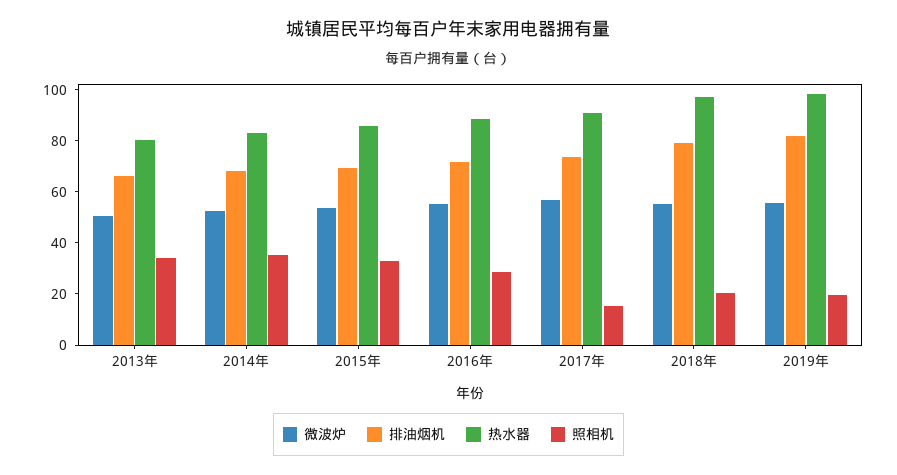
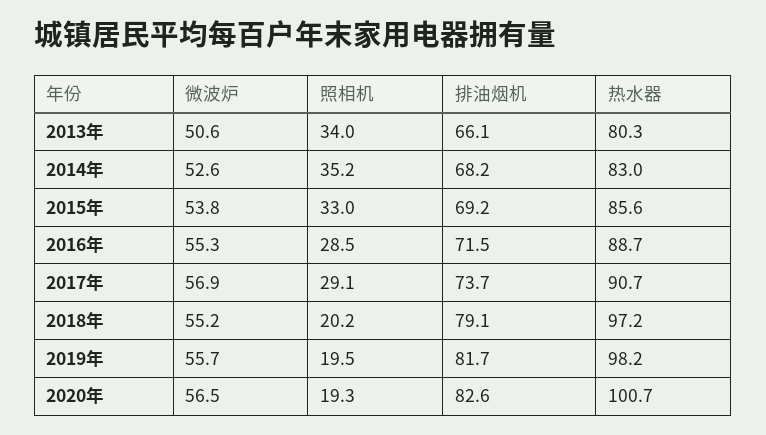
照相机, 2017年: 15 -> 29.1
微波炉, 2020年: none -> 56.5
照相机, 2020年: none -> 19.3
排油烟机, 2020年: none -> 82.6
热水器, 2020年: none -> 100.7

